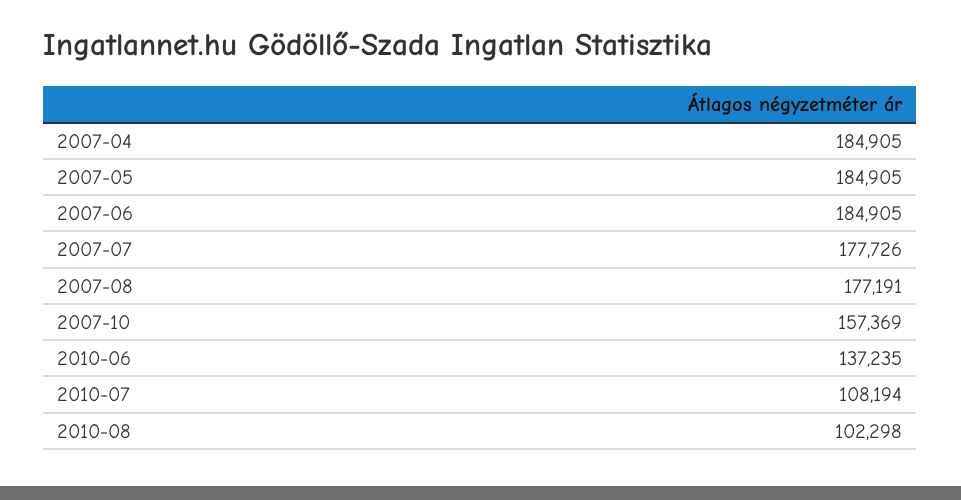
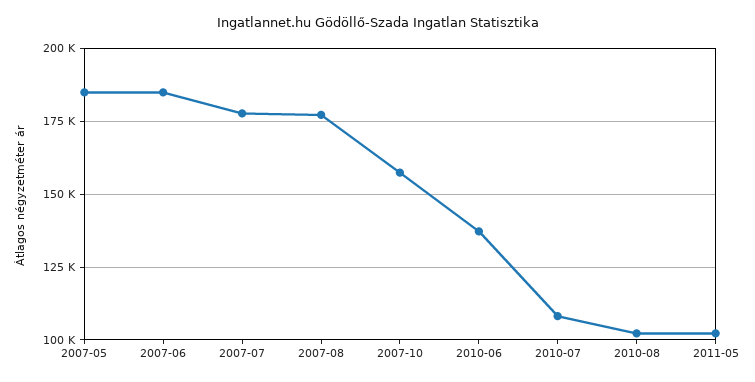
2007-04: 184905 -> none
2011-05: none -> 102500

